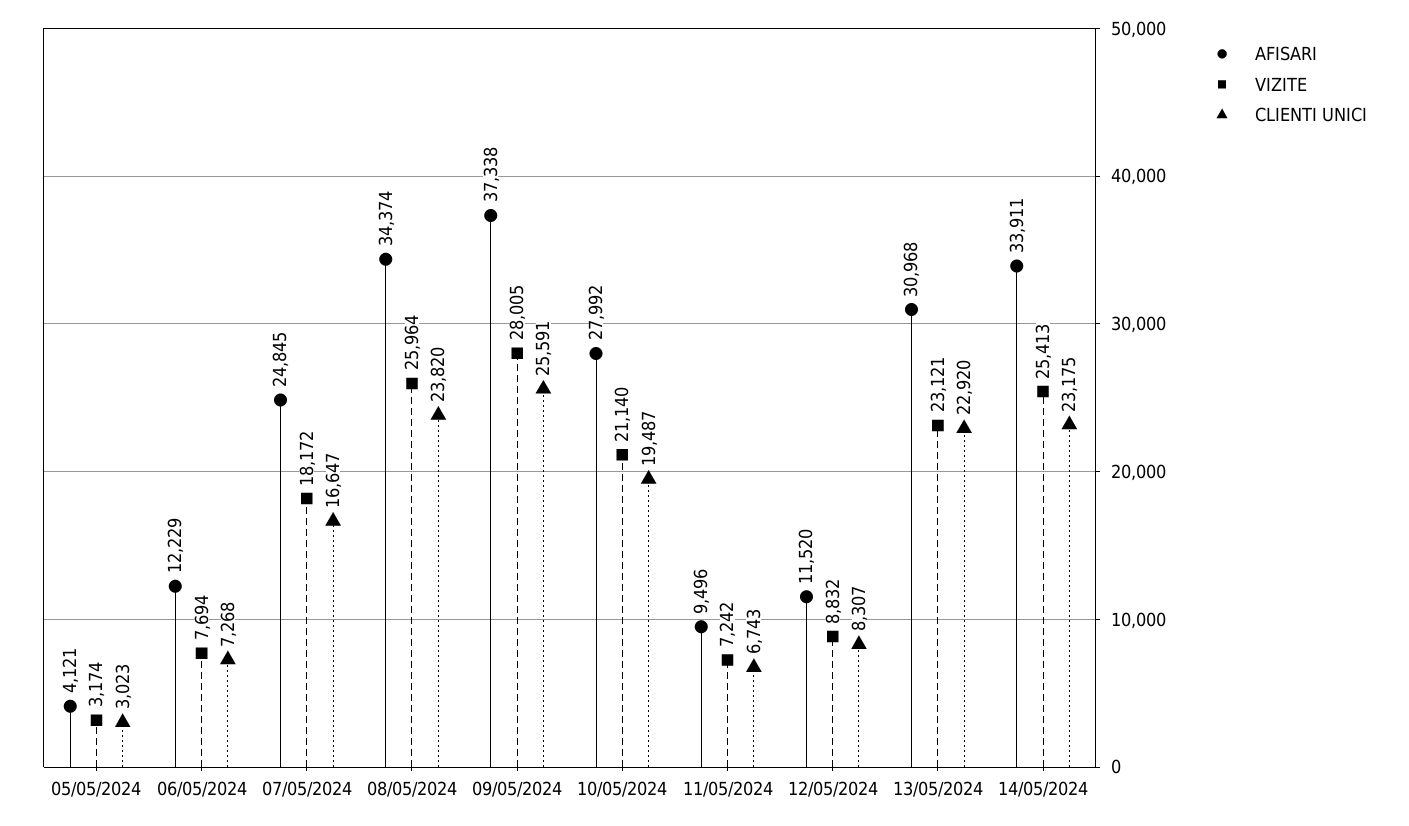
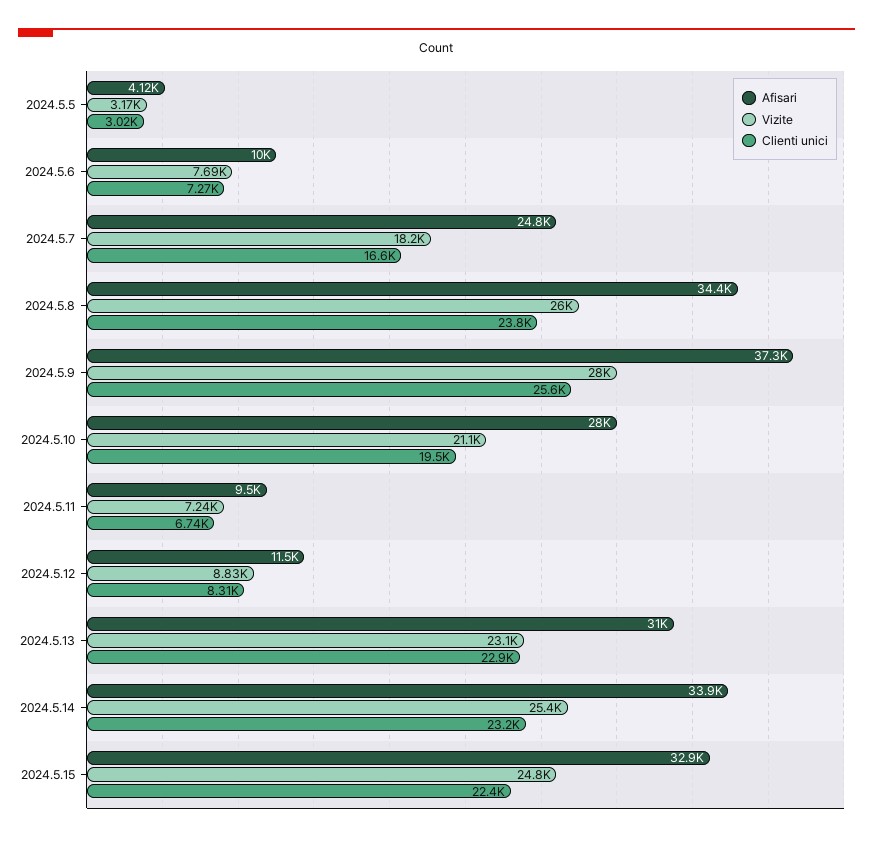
AFISARI, 06/05/2024: 12229 -> 10000
AFISARI, 2024.5.15: none -> 32900
VIZITE, 2024.5.15: none -> 24800
CLIENTI UNICI, 2024.5.15: none -> 22400

